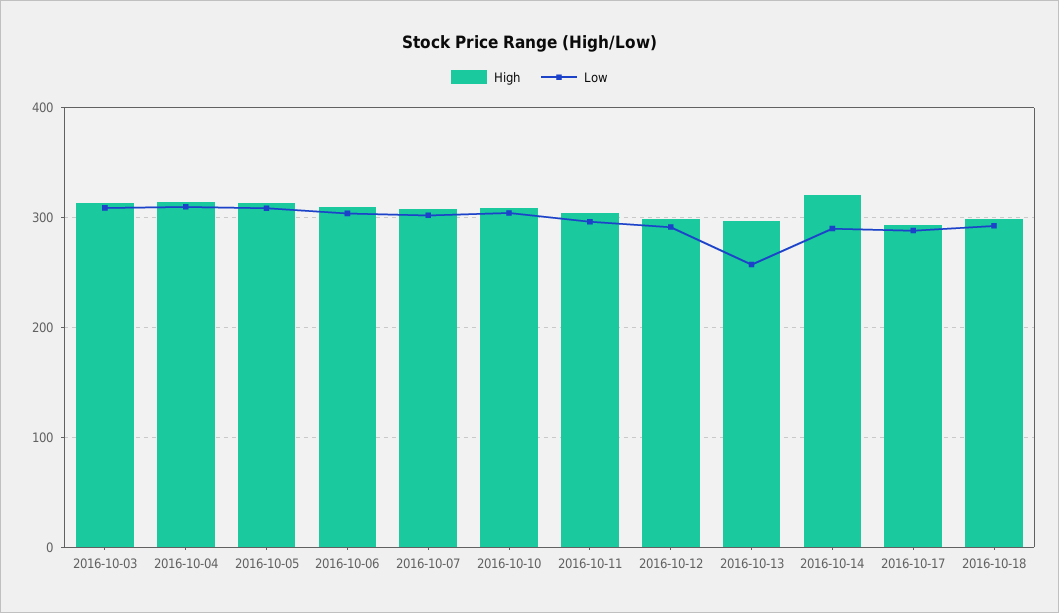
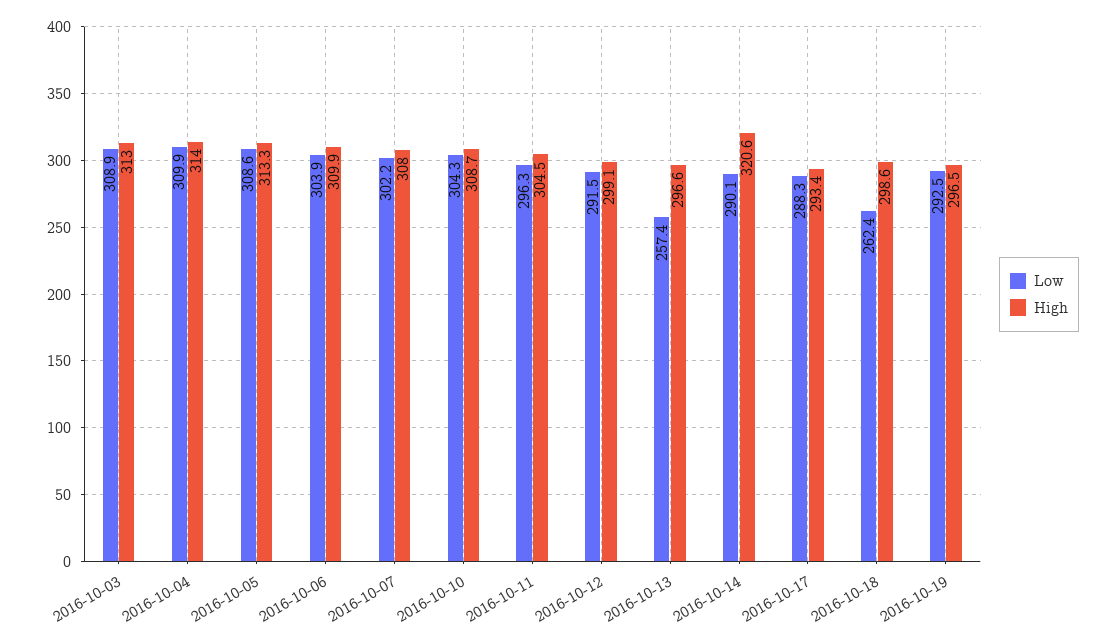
Low, 2016-10-18: 290 -> 262.4
Low, 2016-10-19: none -> 292.5
High, 2016-10-19: none -> 296.5

